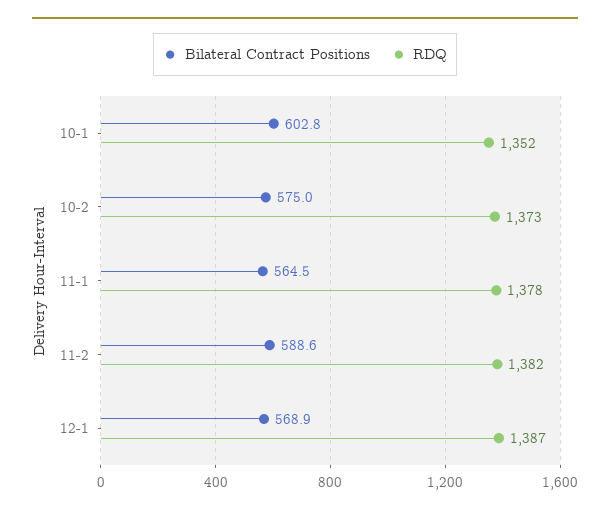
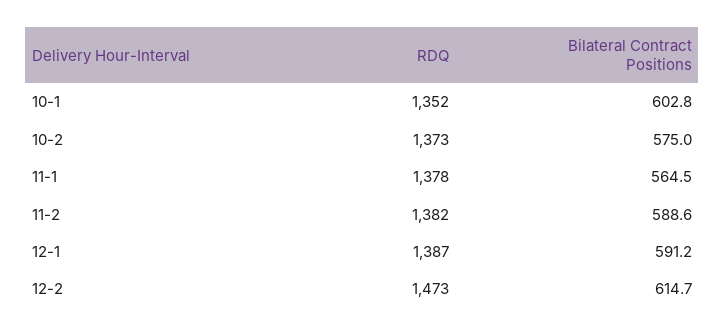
Bilateral Contract Positions, 12-1: 568.9 -> 591.2
RDQ, 12-2: none -> 1473
Bilateral Contract Positions, 12-2: none -> 614.7

